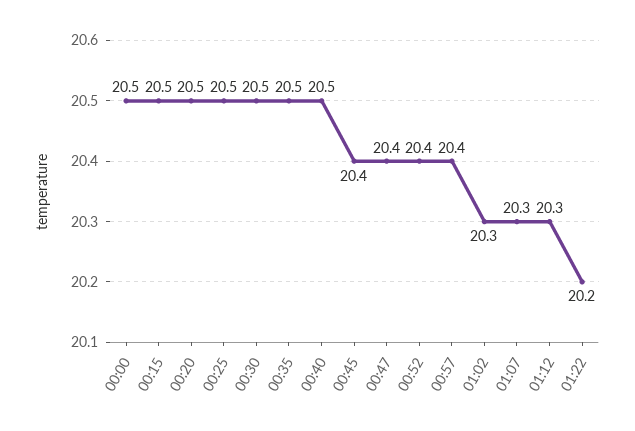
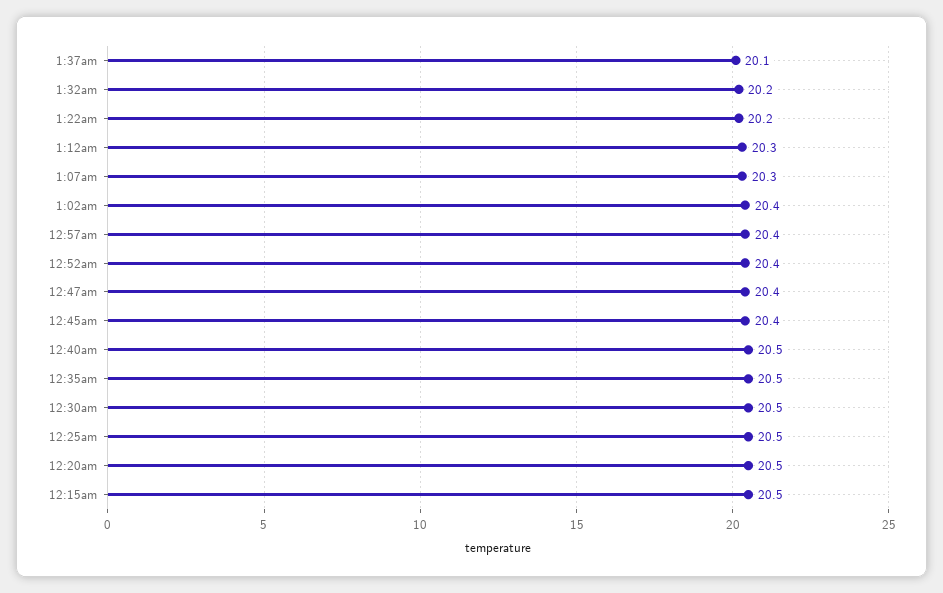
00:00: 20.5 -> none
01:02: 20.3 -> 20.4
1:37am: none -> 20.1
1:32am: none -> 20.2

